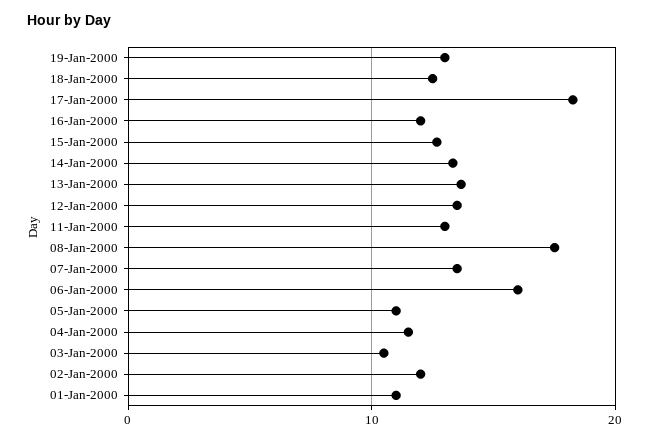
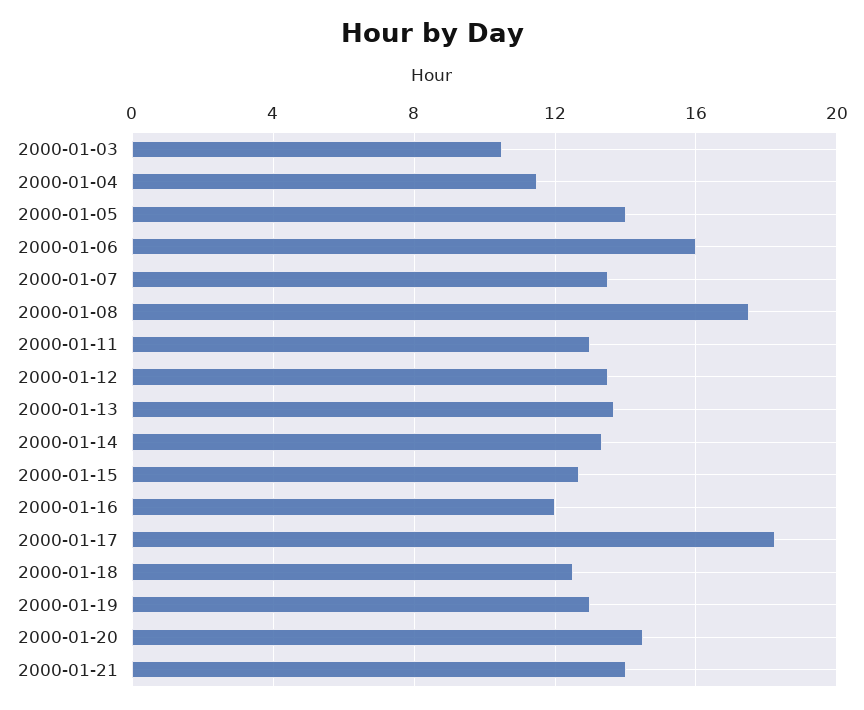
05-Jan-2000: 11 -> 14
02-Jan-2000: 12 -> none
01-Jan-2000: 11 -> none
2000-01-20: none -> 14.5
2000-01-21: none -> 14

